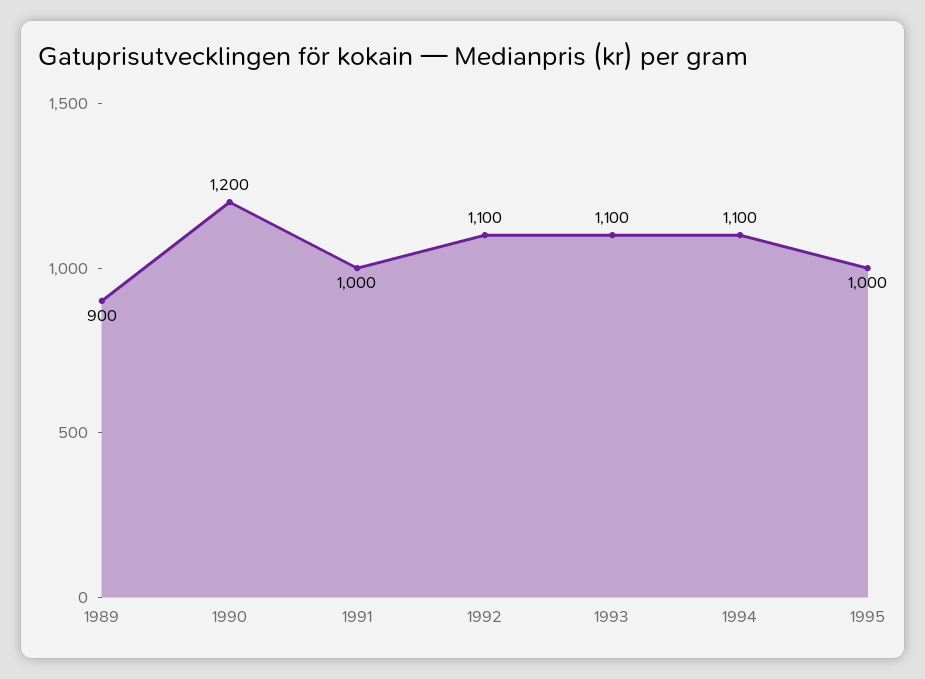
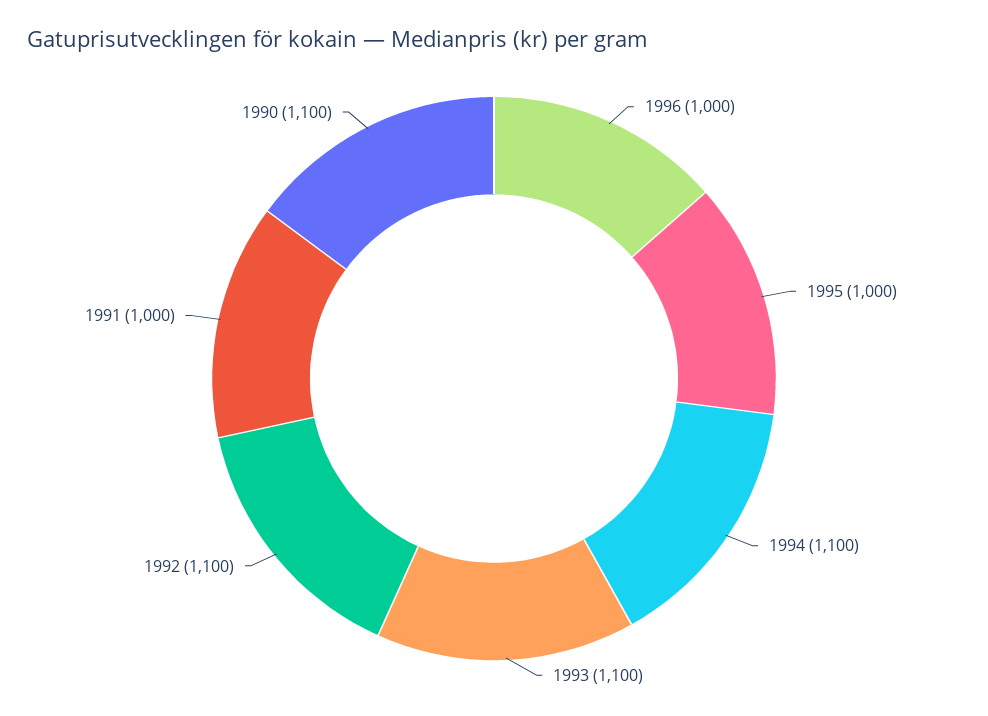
1989: 900 -> none
1990: 1200 -> 1100
1996: none -> 1000

